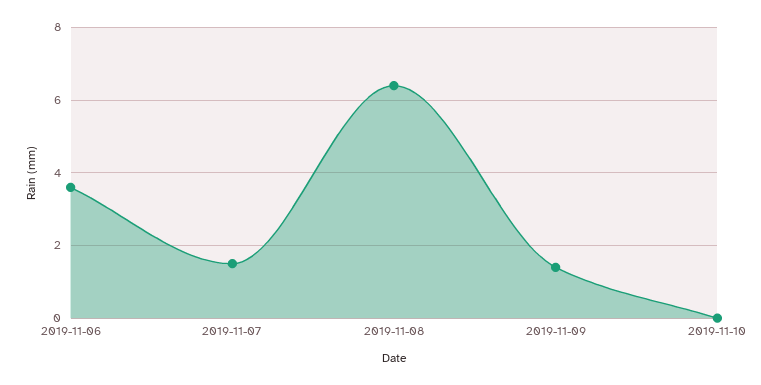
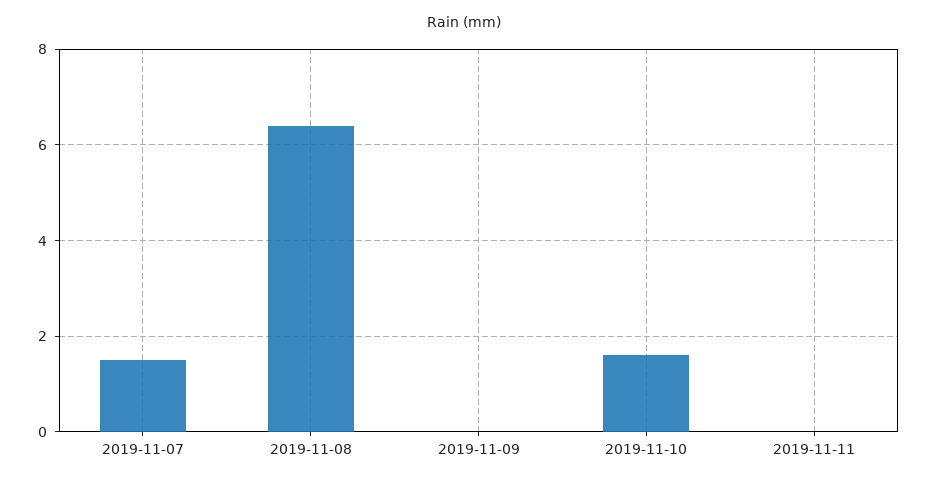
2019-11-06: 3.5 -> none
2019-11-09: 1.5 -> 0
2019-11-10: 0 -> 1.5
2019-11-11: none -> 0

